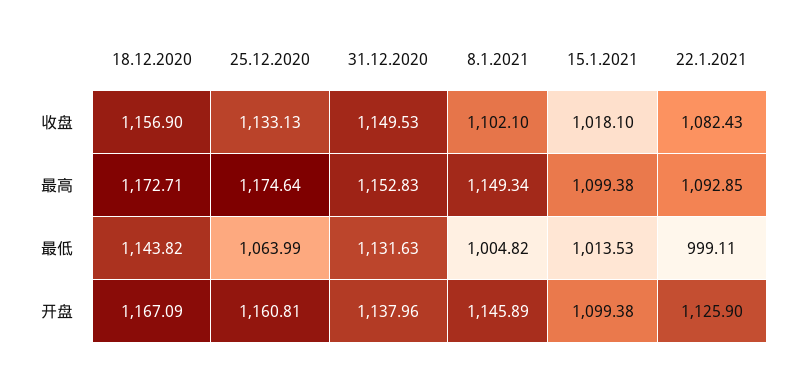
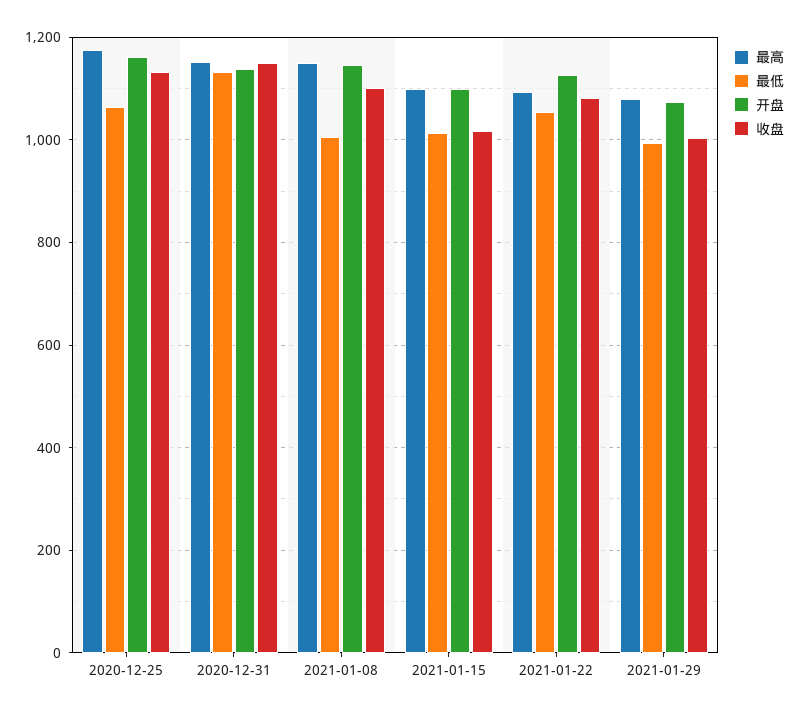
收盘, 18.12.2020: 1156.9 -> none
最高, 18.12.2020: 1172.71 -> none
最低, 18.12.2020: 1143.82 -> none
最低, 22.1.2021: 999.11 -> 1060
开盘, 18.12.2020: 1167.09 -> none
最高, 2021-01-29: none -> 1080
最低, 2021-01-29: none -> 1000
开盘, 2021-01-29: none -> 1080
收盘, 2021-01-29: none -> 1000

